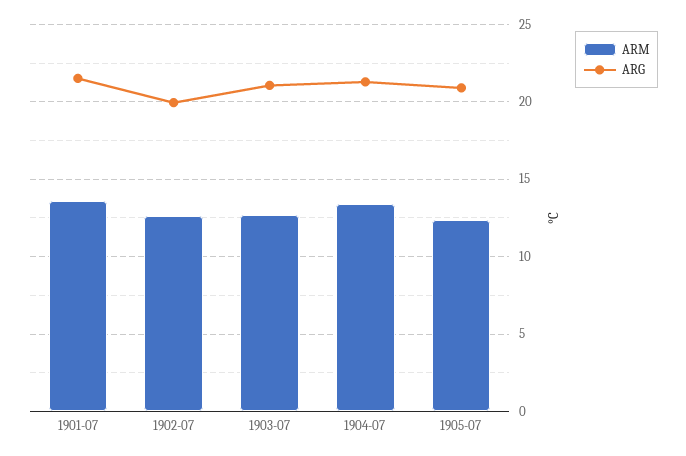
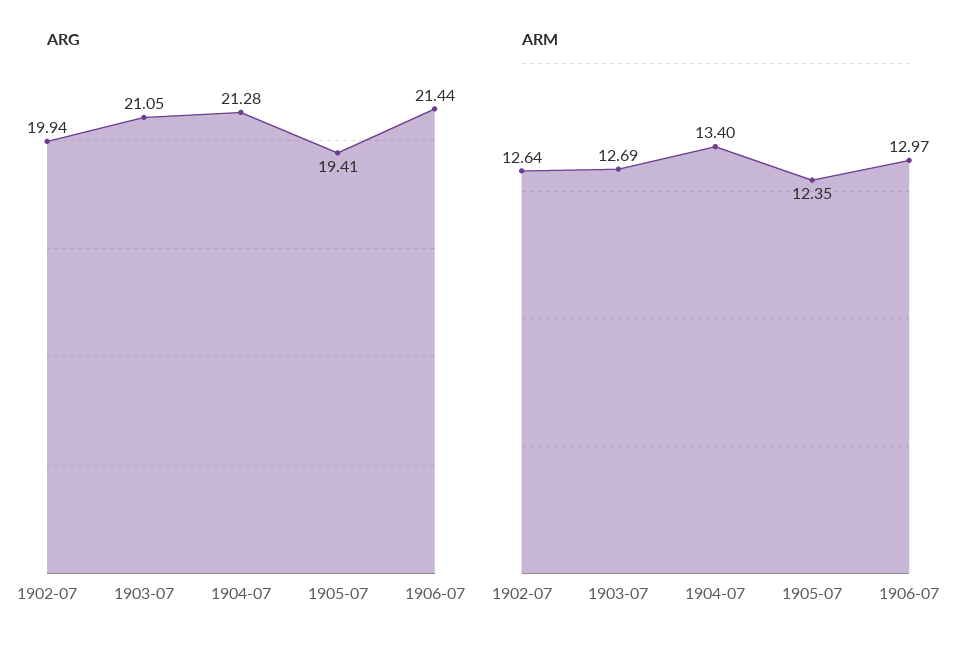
ARM, 1901-07: 13.5 -> none
ARG, 1901-07: 21.5 -> none
ARG, 1905-07: 21 -> 19.41
ARG, 1906-07: none -> 21.44
ARM, 1906-07: none -> 12.97

